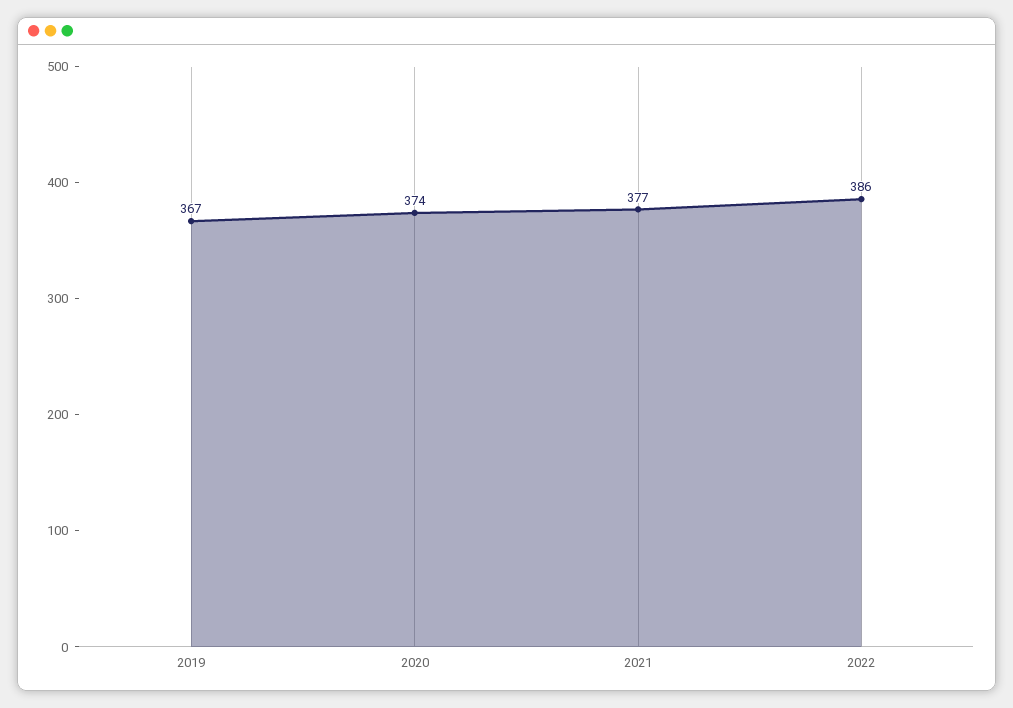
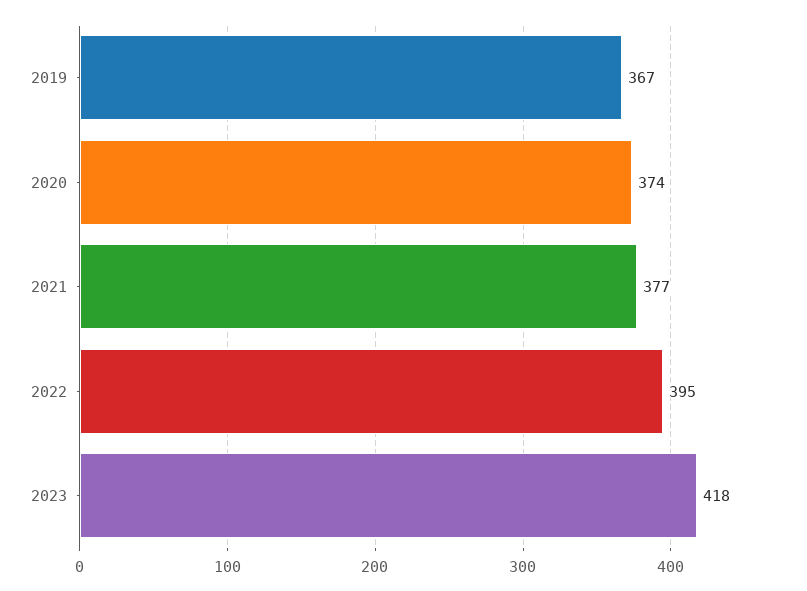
2022: 386 -> 395
2023: none -> 418

